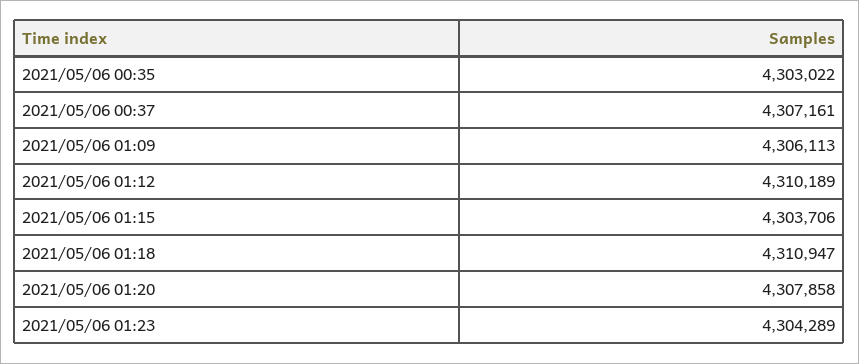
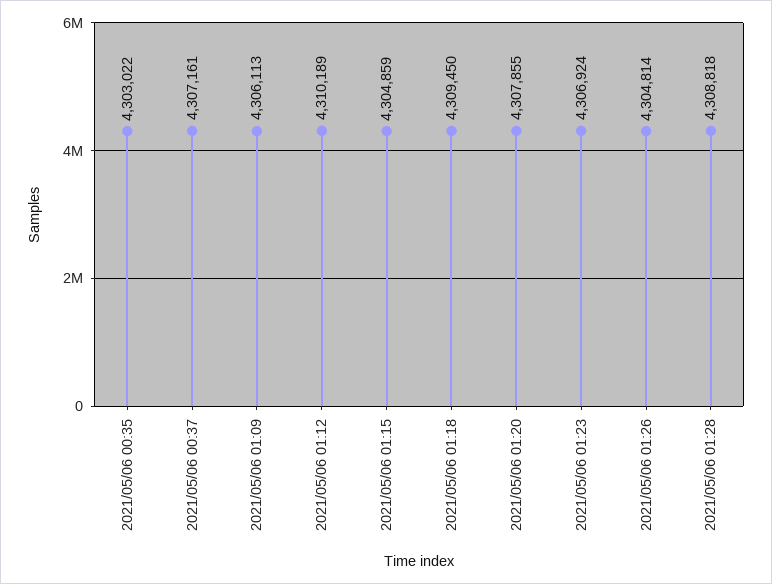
2021/05/06 01:15: 4303706 -> 4304859
2021/05/06 01:18: 4310947 -> 4309450
2021/05/06 01:20: 4307858 -> 4307855
2021/05/06 01:23: 4304289 -> 4306924
2021/05/06 01:26: none -> 4304814
2021/05/06 01:28: none -> 4308818

